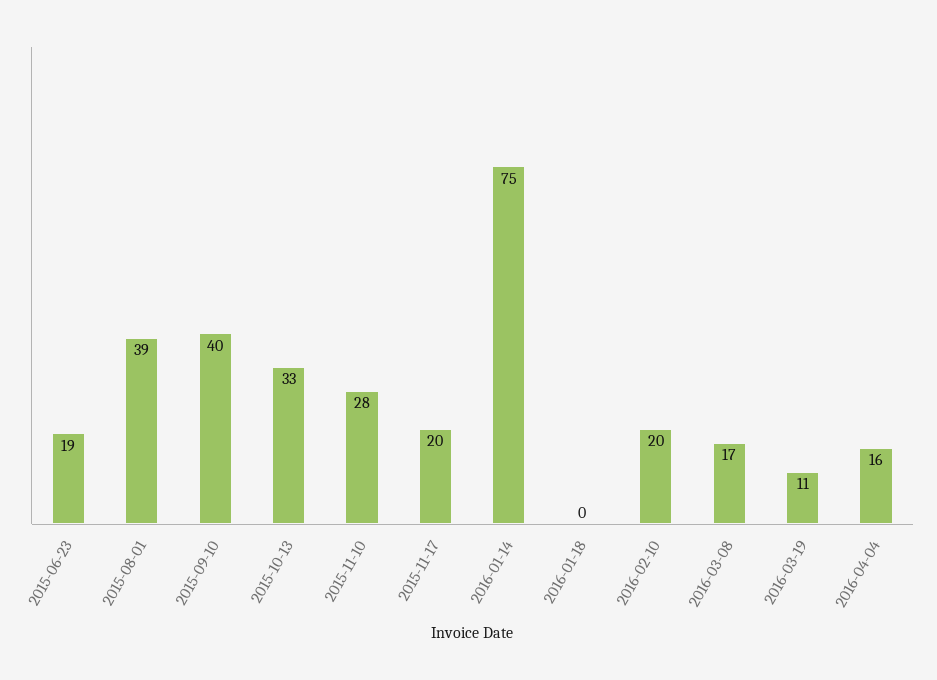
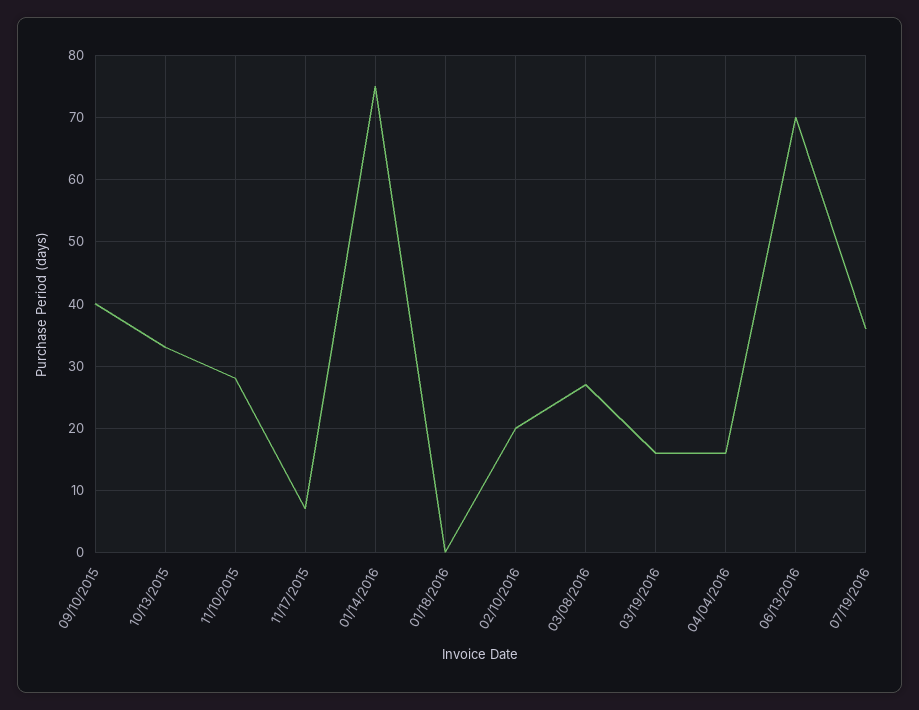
2015-06-23: 19 -> none
2015-08-01: 39 -> none
2015-11-17: 20 -> 7
2016-03-08: 17 -> 27
2016-03-19: 11 -> 16
06/13/2016: none -> 70
07/19/2016: none -> 36

